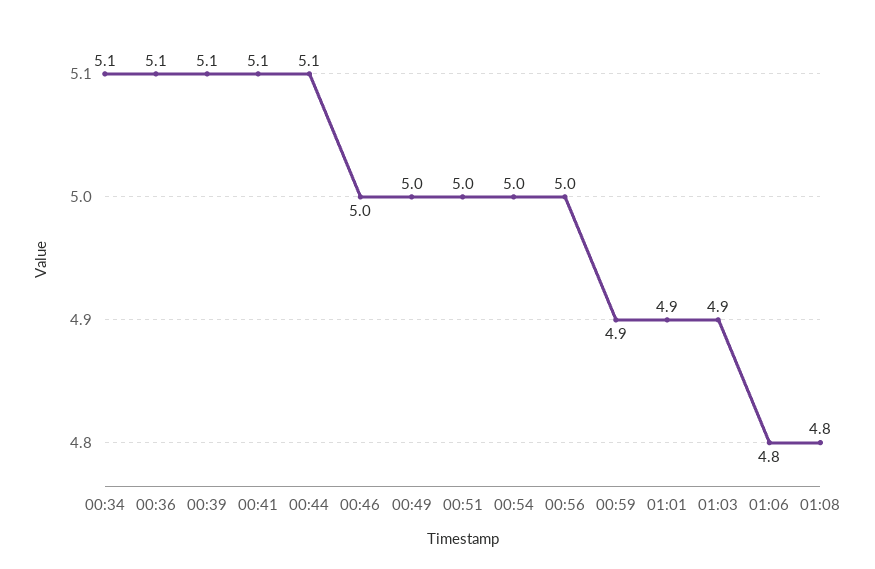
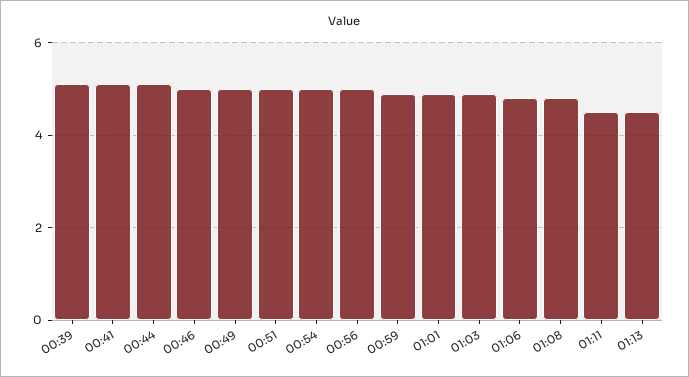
00:34: 5.1 -> none
00:36: 5.1 -> none
01:11: none -> 4.5
01:13: none -> 4.5

